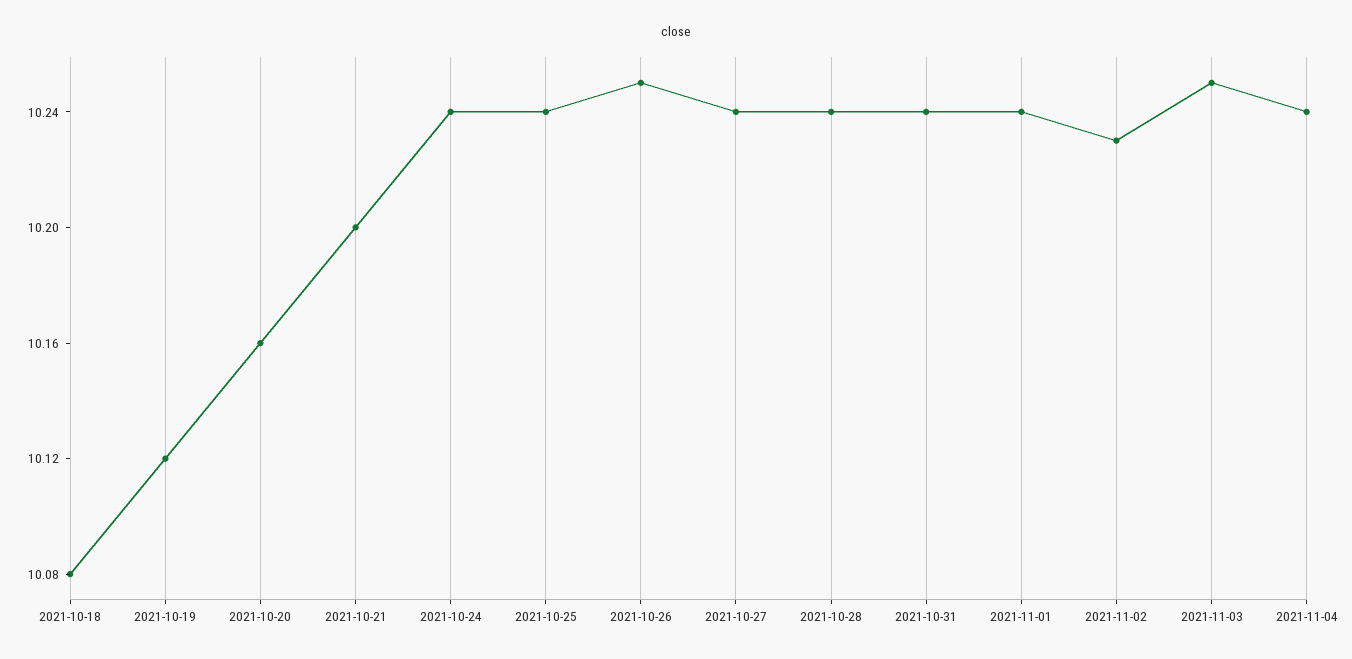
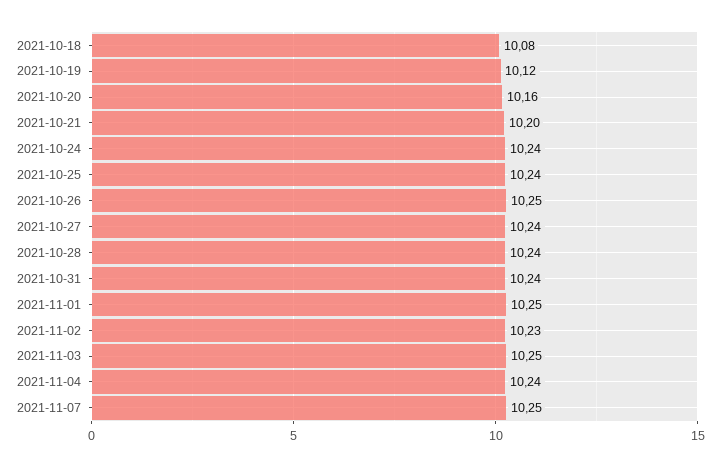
2021-11-01: 10.24 -> 10.25
2021-11-07: none -> 10.25

